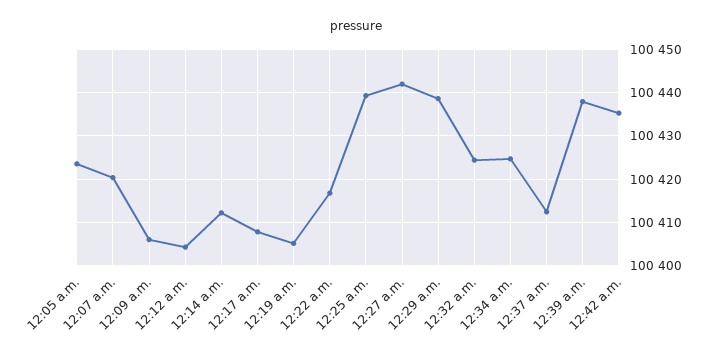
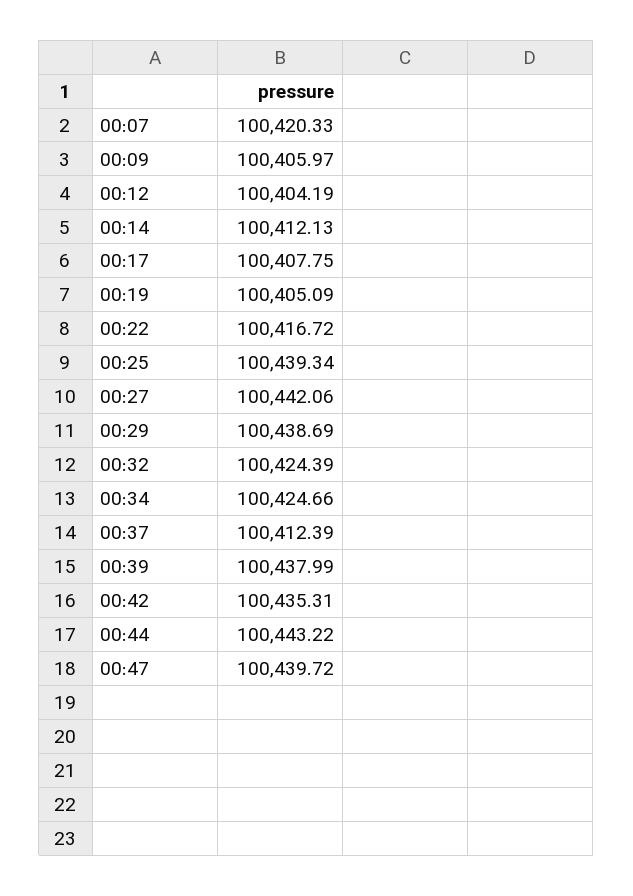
12:05 a.m.: 100424 -> none
00:44: none -> 100443.22
00:47: none -> 100439.72

